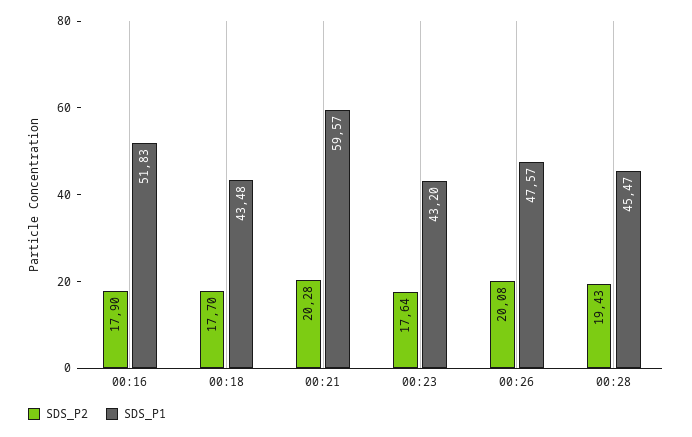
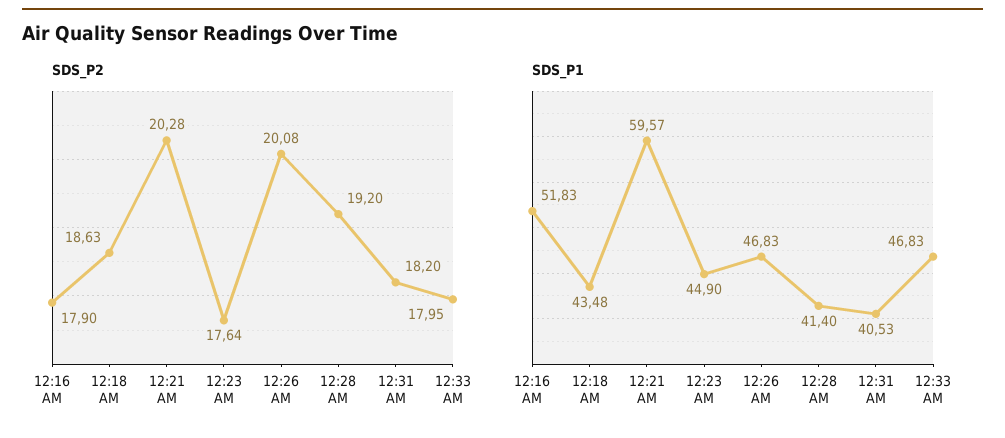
SDS_P2, 00:18: 17.7 -> 18.63
SDS_P1, 00:23: 43.2 -> 44.9
SDS_P1, 00:26: 47.57 -> 46.83
SDS_P2, 00:28: 19.43 -> 19.2
SDS_P1, 00:28: 45.47 -> 41.4
SDS_P2, 12:31 AM: none -> 18.2
SDS_P2, 12:33 AM: none -> 17.95
SDS_P1, 12:31 AM: none -> 40.53
SDS_P1, 12:33 AM: none -> 46.83

